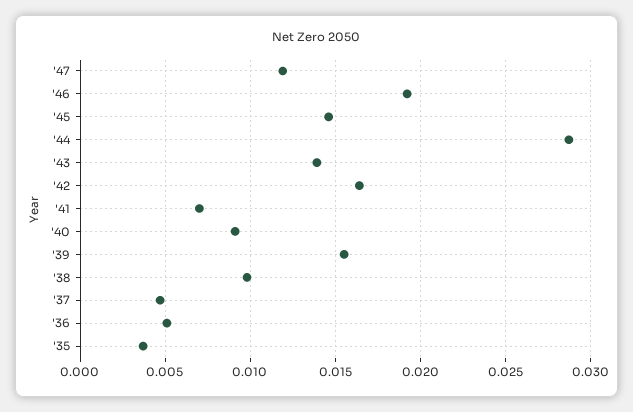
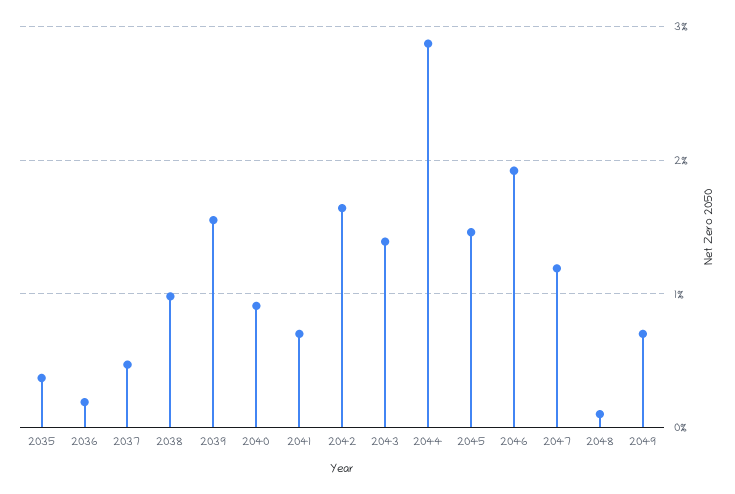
'36: 0.005 -> 0.002
2048: none -> 0.001
2049: none -> 0.007

